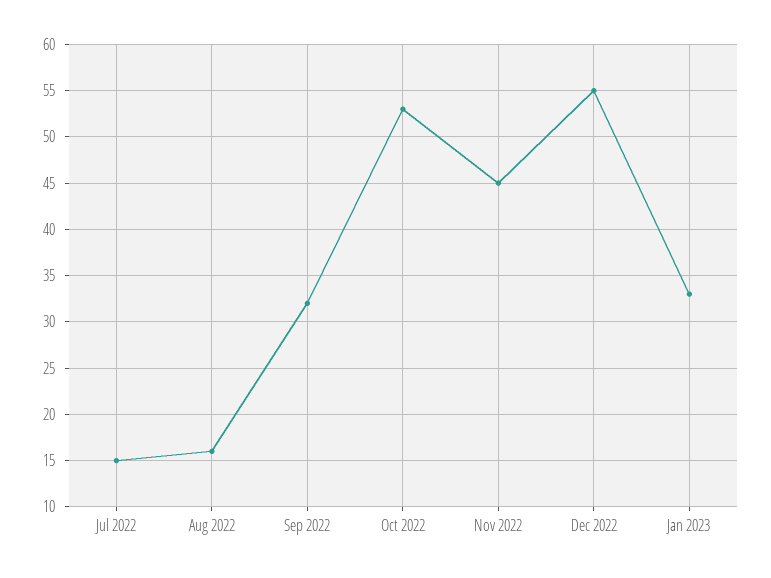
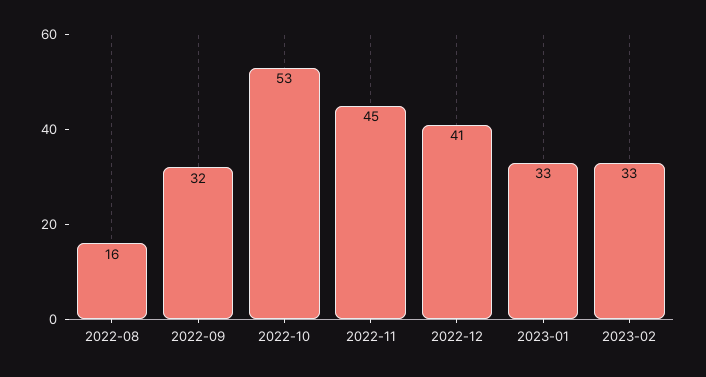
Jul 2022: 15 -> none
Dec 2022: 55 -> 41
2023-02: none -> 33

